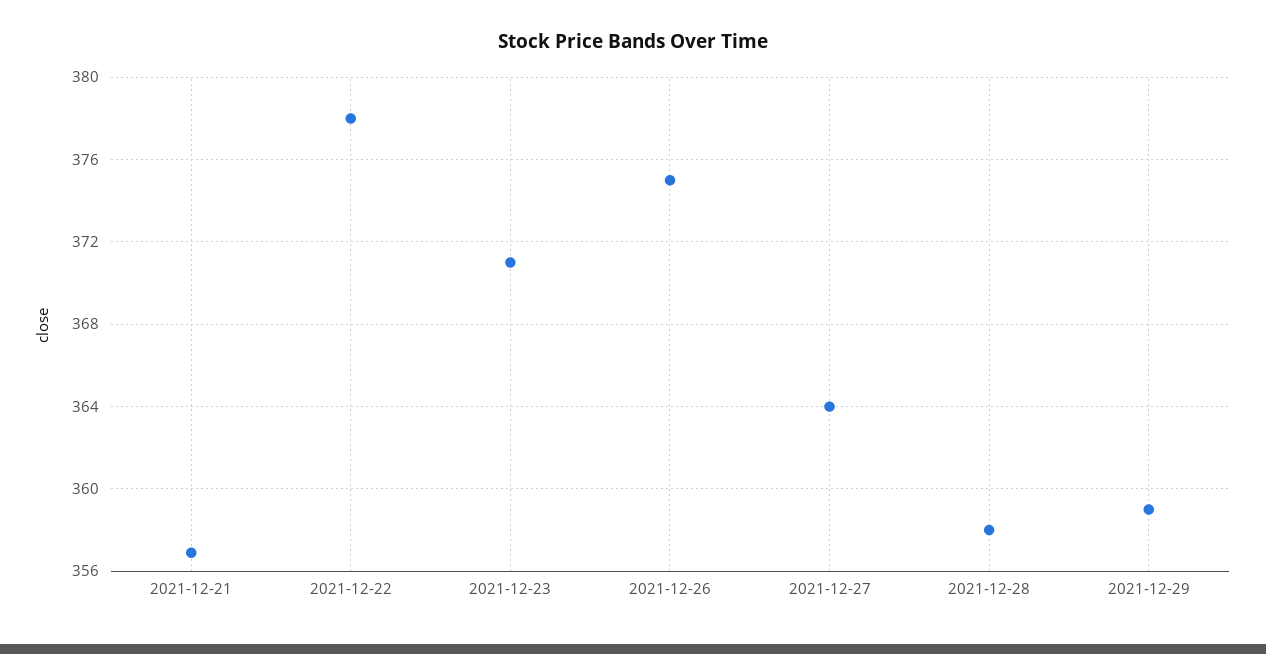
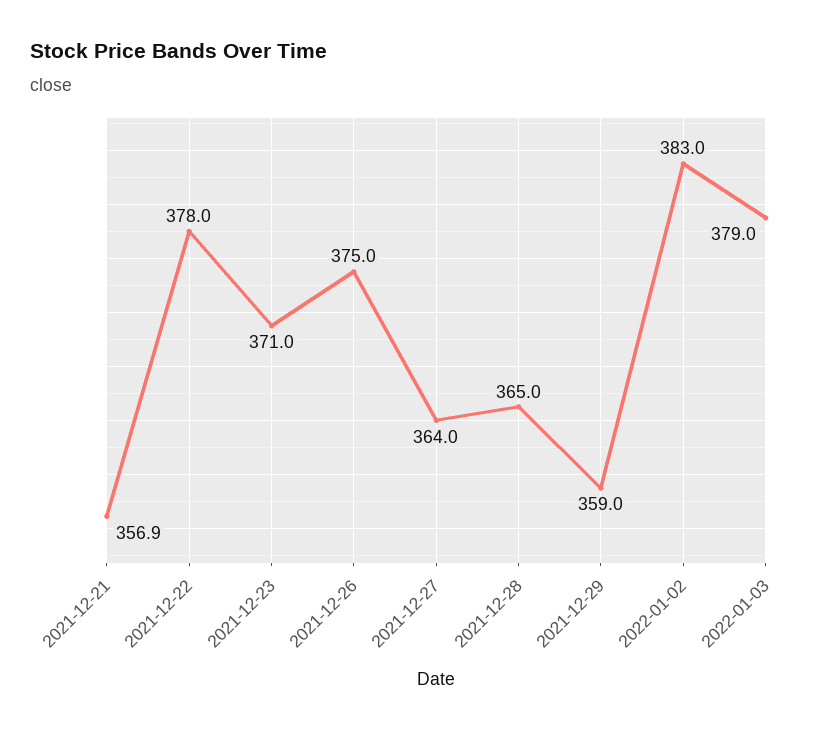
2021-12-28: 358 -> 365
2022-01-02: none -> 383
2022-01-03: none -> 379

